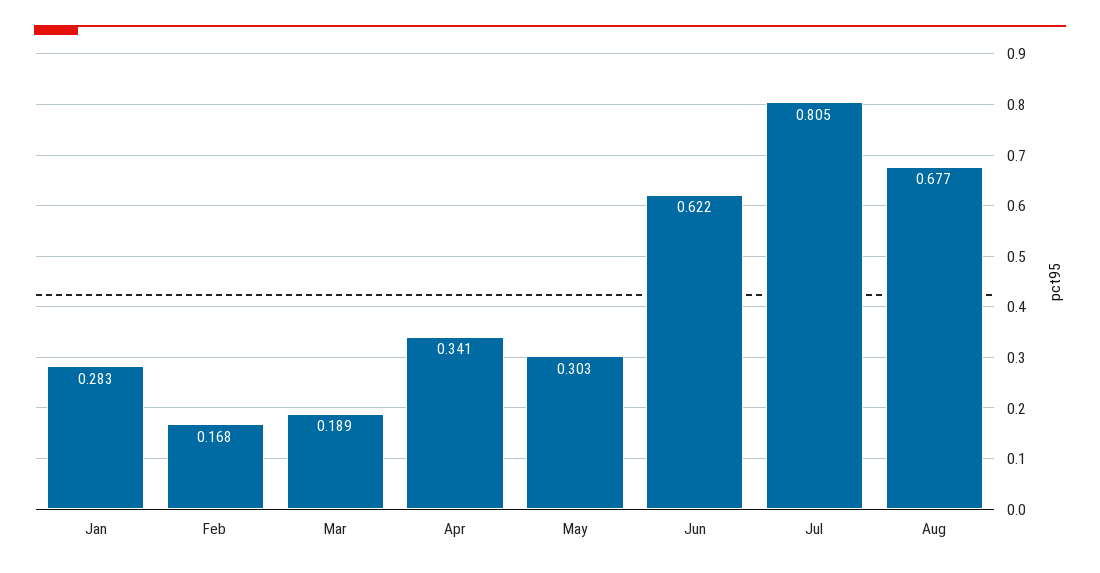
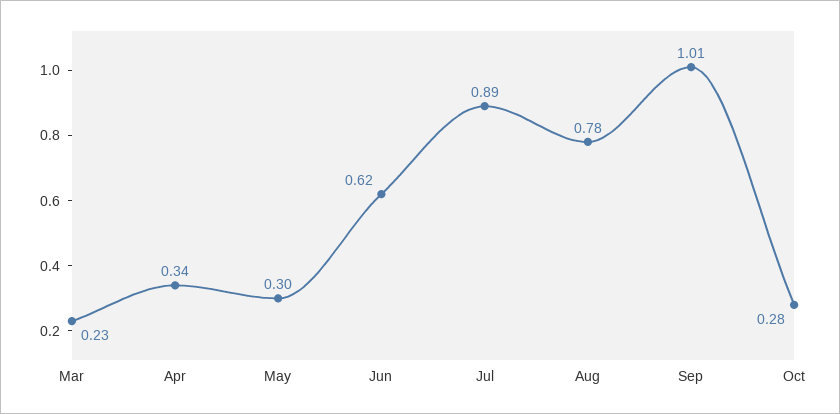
Jan: 0.283 -> none
Feb: 0.168 -> none
Mar: 0.189 -> 0.23
Jul: 0.805 -> 0.89
Aug: 0.677 -> 0.78
Sep: none -> 1.01
Oct: none -> 0.28

